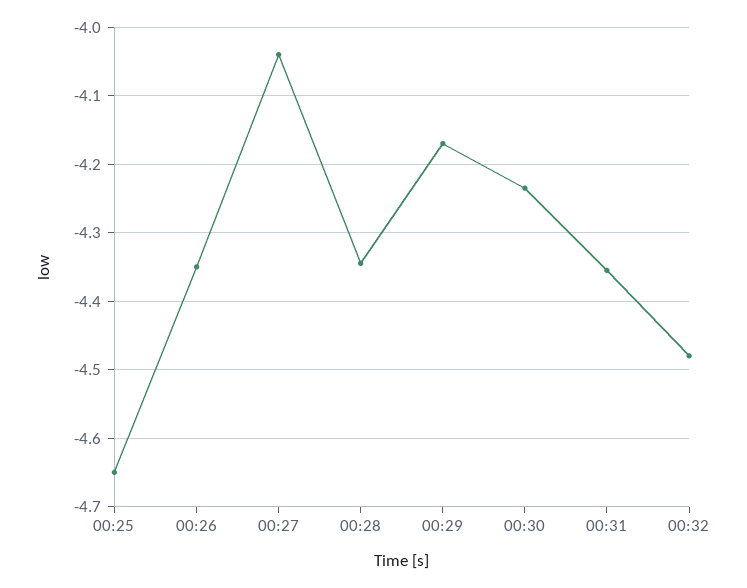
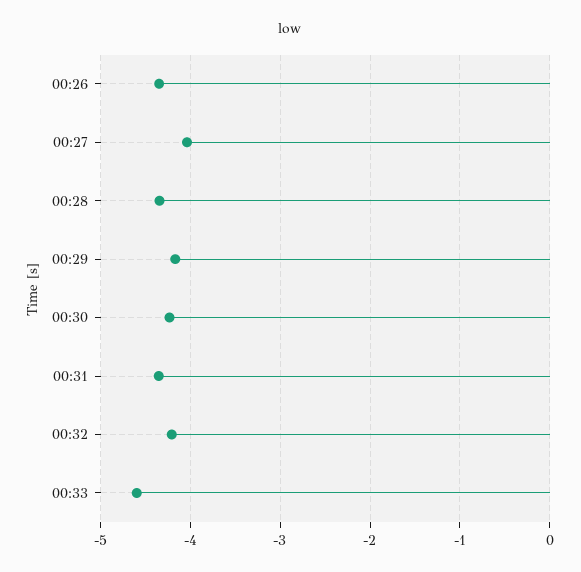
00:25: -4.65 -> none
00:32: -4.48 -> -4.2
00:33: none -> -4.6

